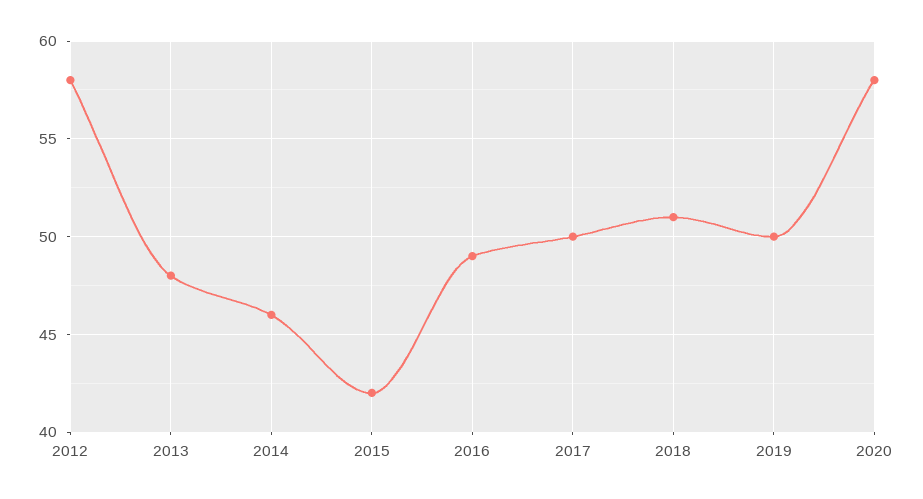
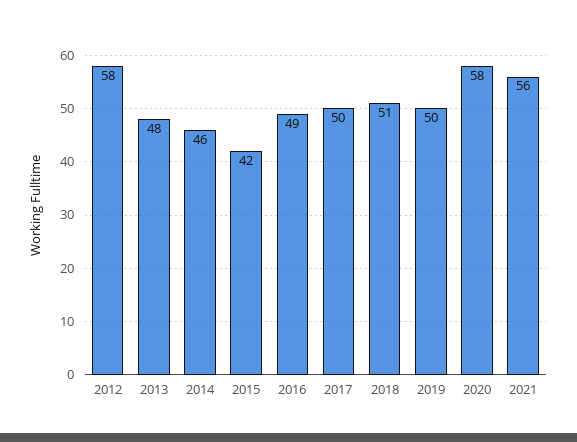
2021: none -> 56

